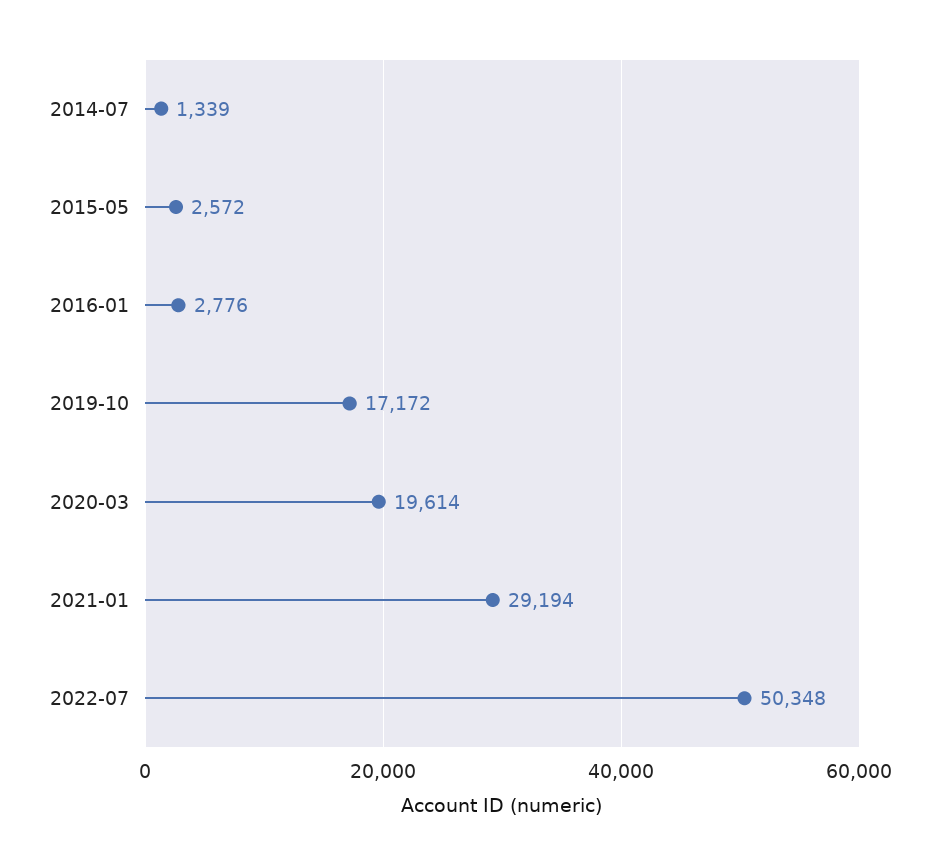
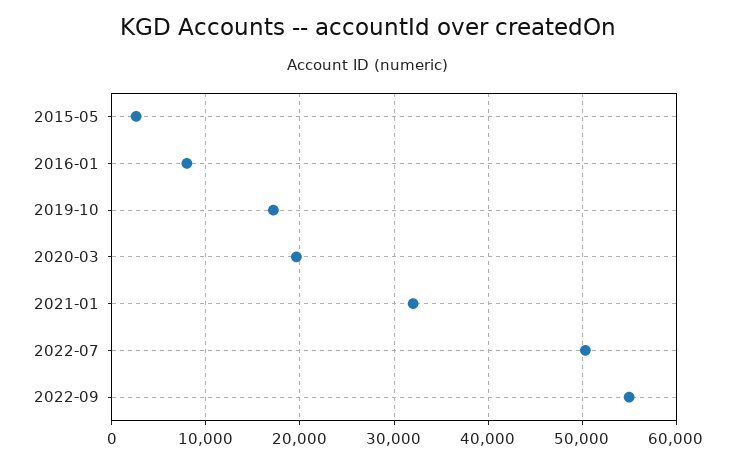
2014-07: 1339 -> none
2016-01: 2776 -> 8000
2021-01: 29194 -> 32000
2022-09: none -> 55000

